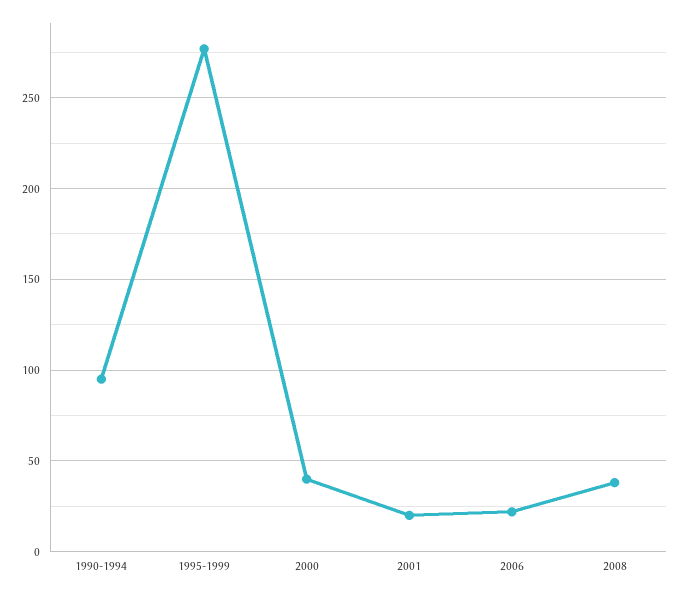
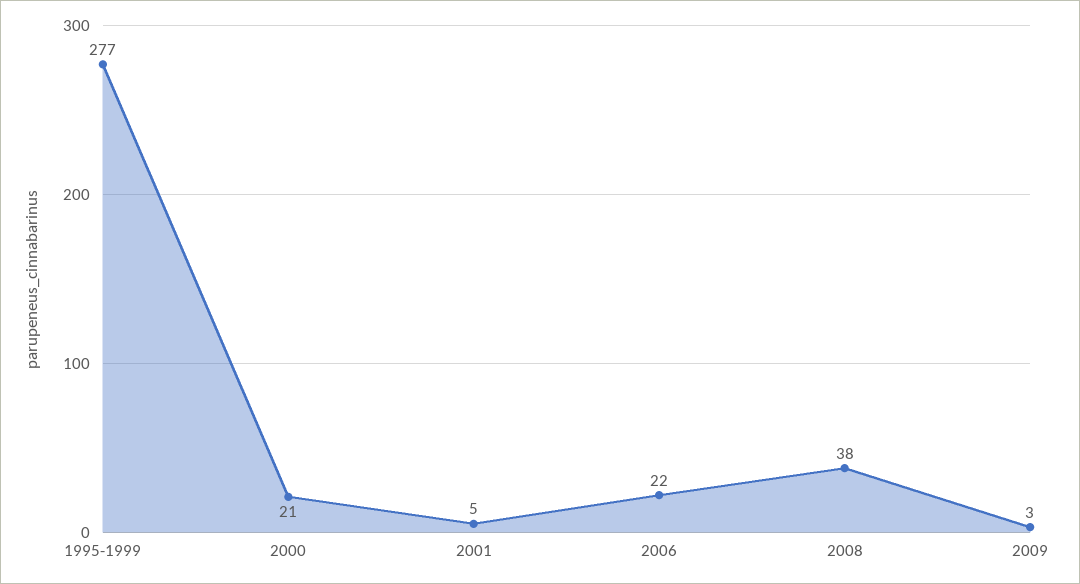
1990-1994: 95 -> none
2000: 40 -> 21
2001: 20 -> 5
2009: none -> 3

